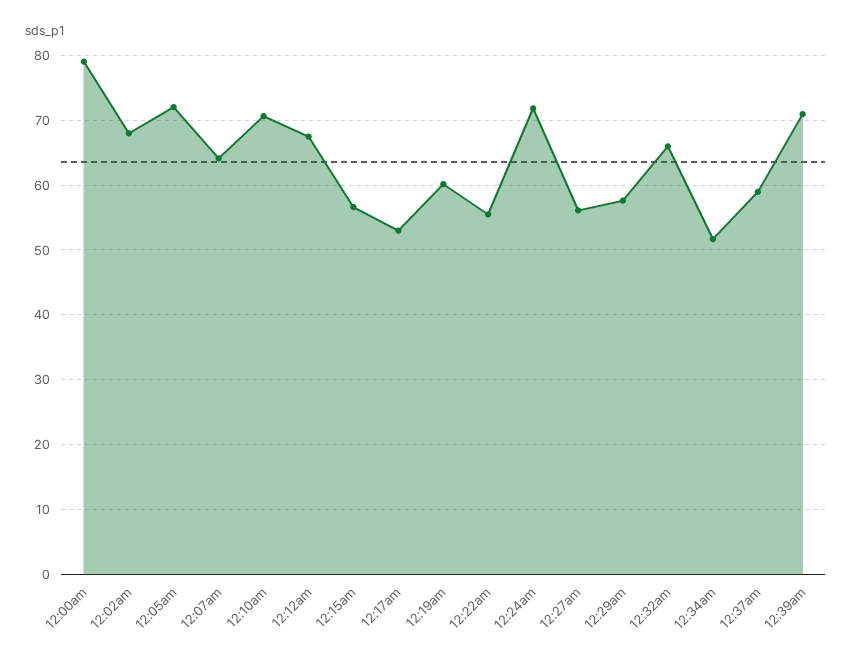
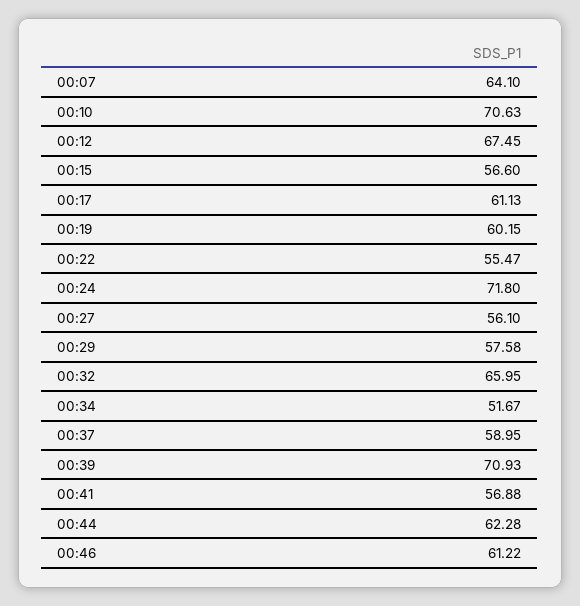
12:00am: 79 -> none
12:02am: 68 -> none
12:05am: 72 -> none
12:17am: 53 -> 61.13
00:41: none -> 56.88
00:44: none -> 62.28
00:46: none -> 61.22

